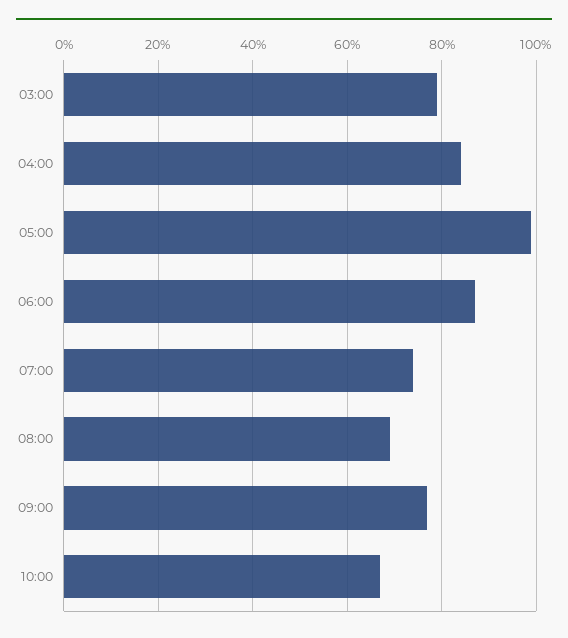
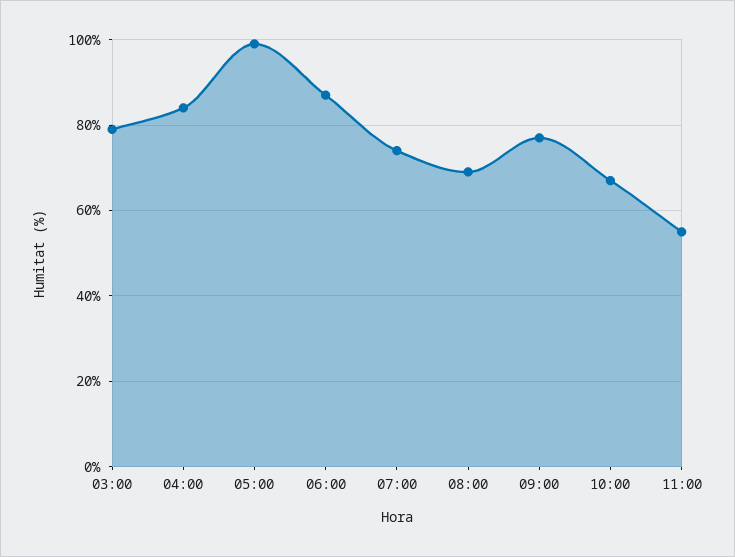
11:00: none -> 55

